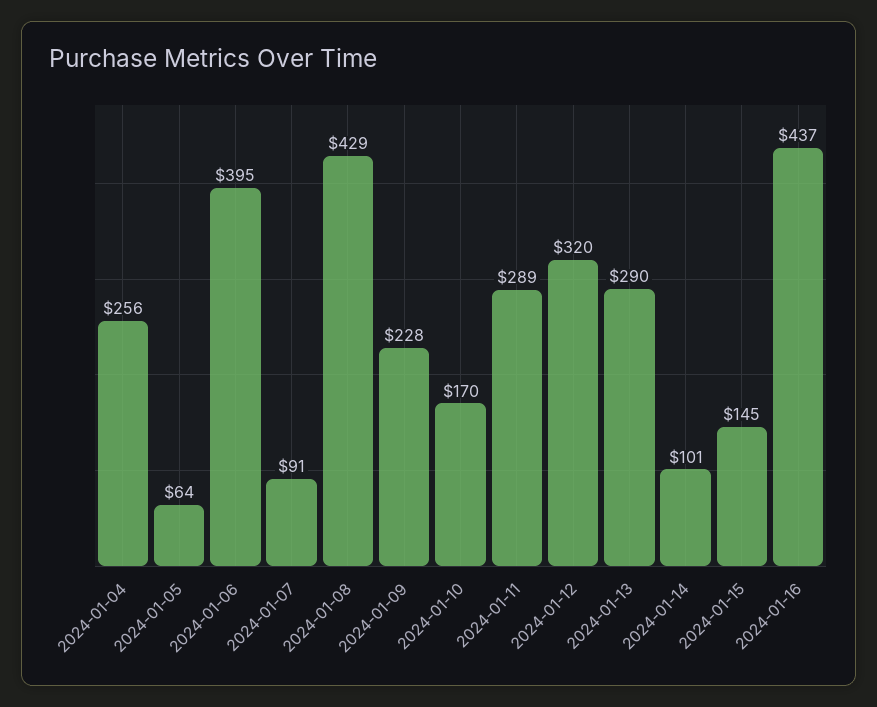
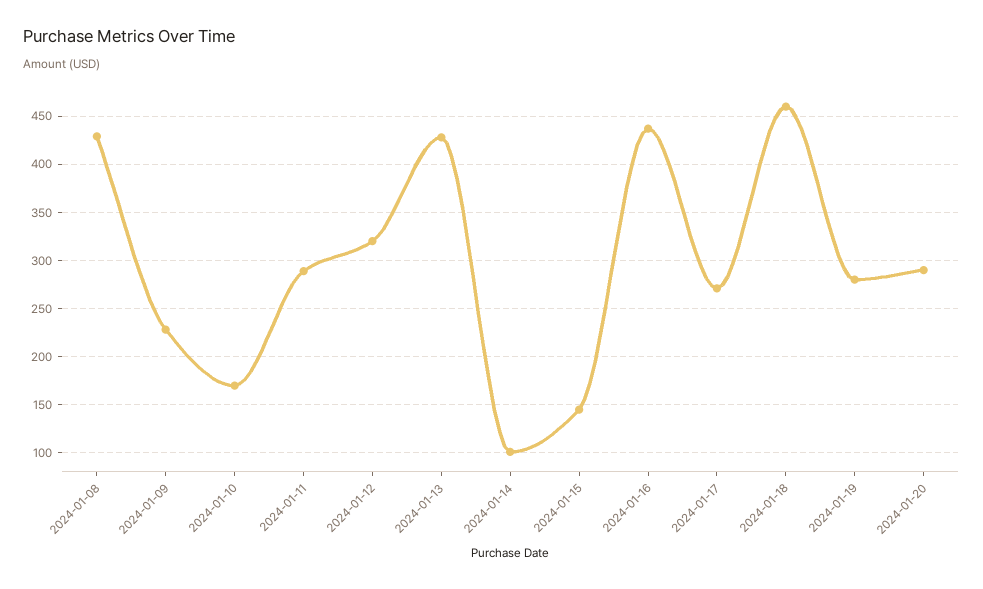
2024-01-04: 256 -> none
2024-01-05: 64 -> none
2024-01-06: 395 -> none
2024-01-07: 91 -> none
2024-01-13: 290 -> 430
2024-01-17: none -> 270
2024-01-18: none -> 460
2024-01-19: none -> 280
2024-01-20: none -> 290

